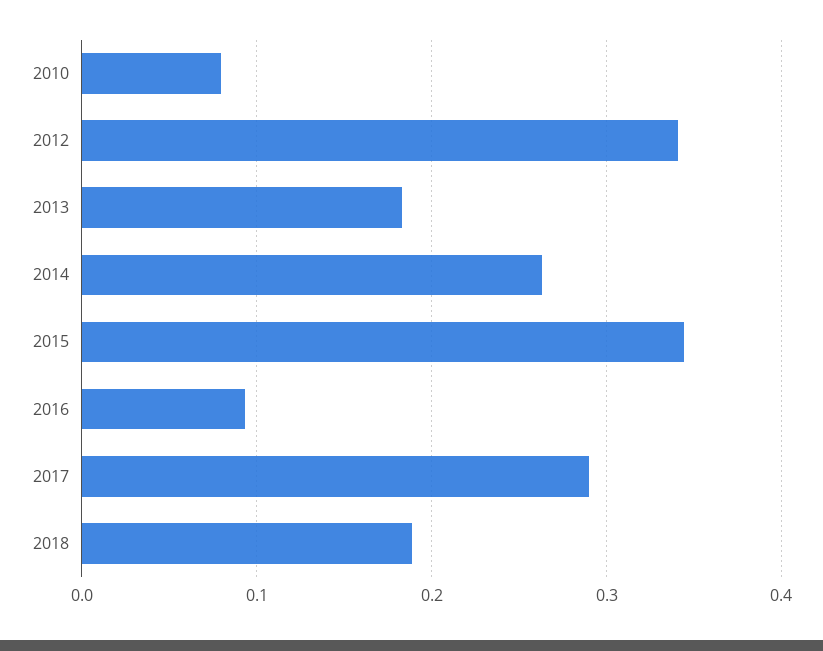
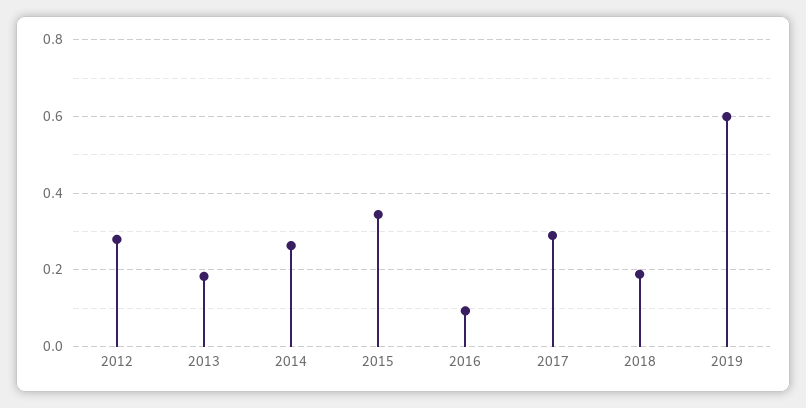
2010: 0.08 -> none
2012: 0.34 -> 0.28
2019: none -> 0.6

